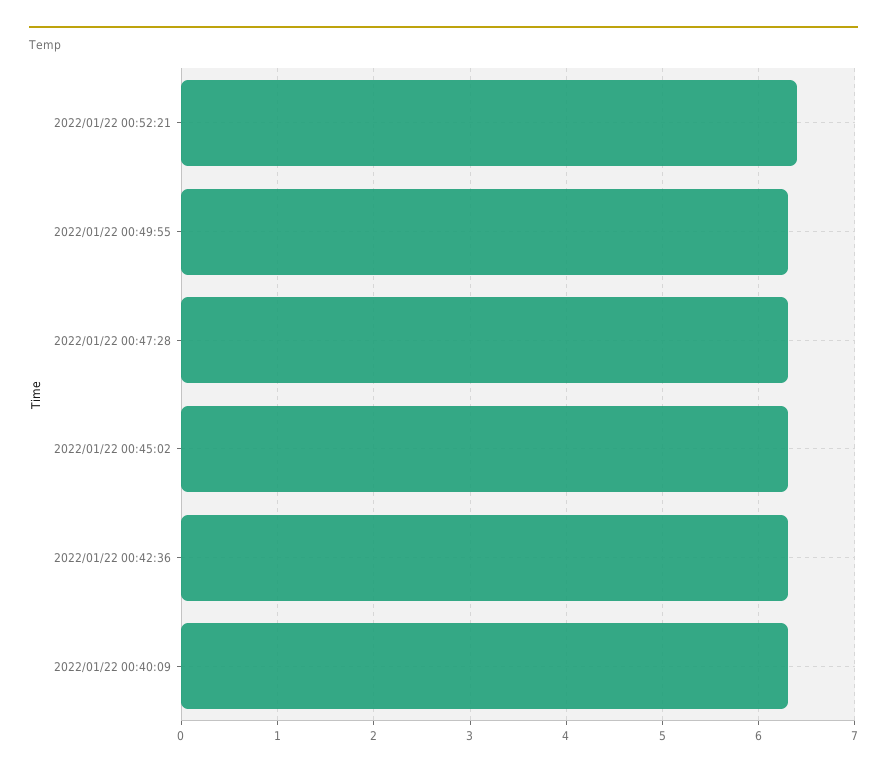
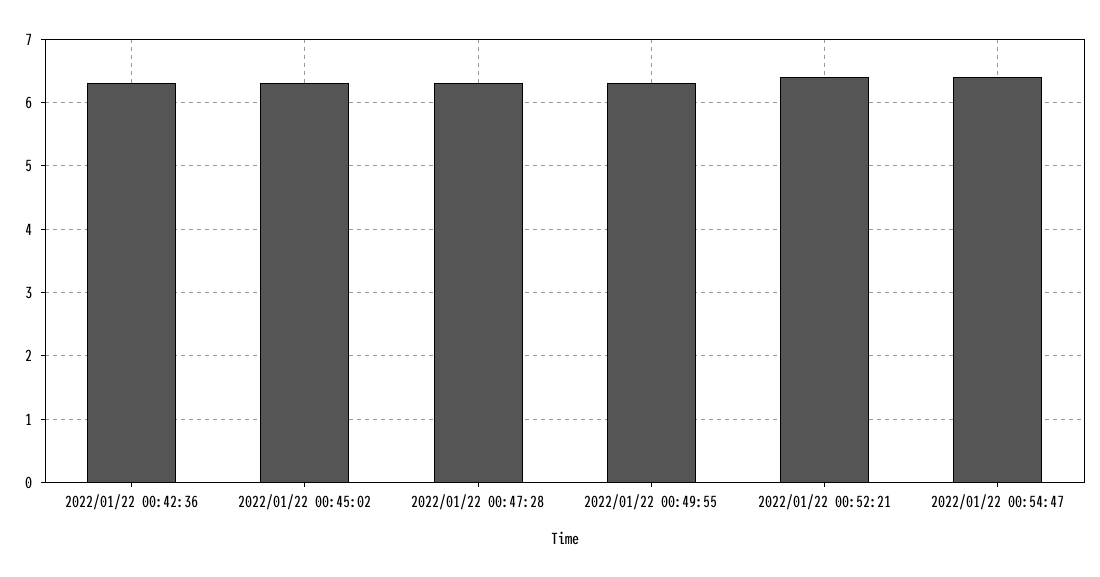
2022/01/22 00:40:09: 6.3 -> none
2022/01/22 00:54:47: none -> 6.4

